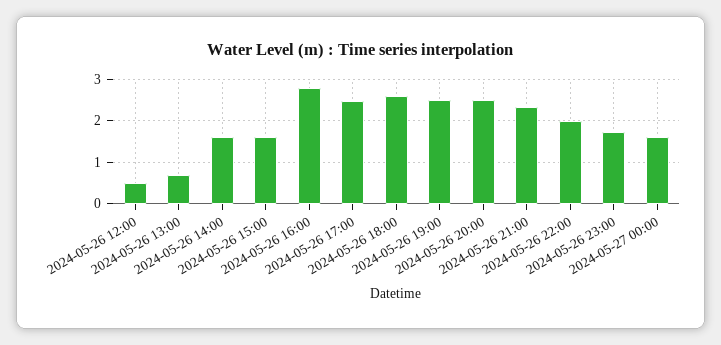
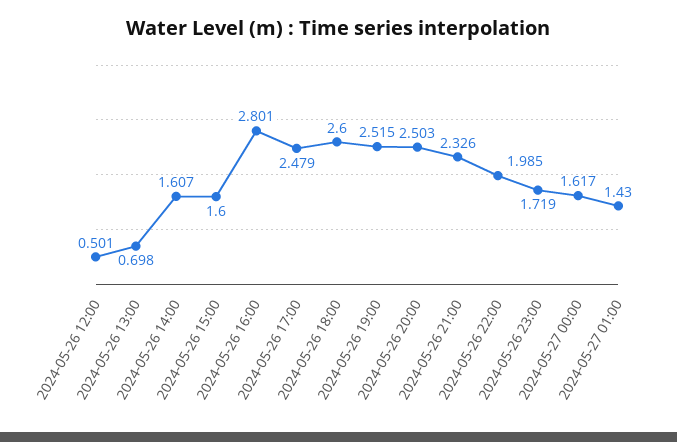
2024-05-27 01:00: none -> 1.43

